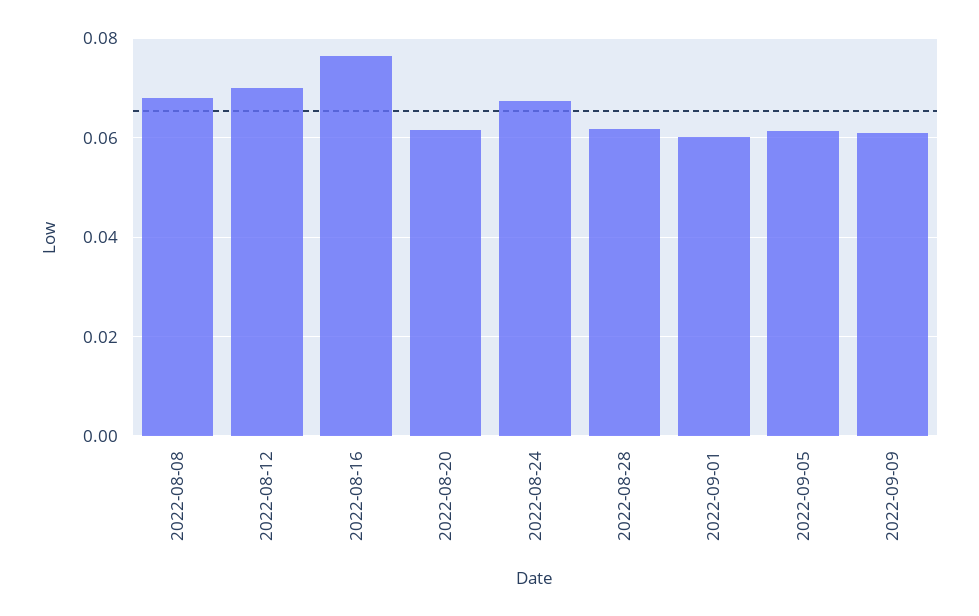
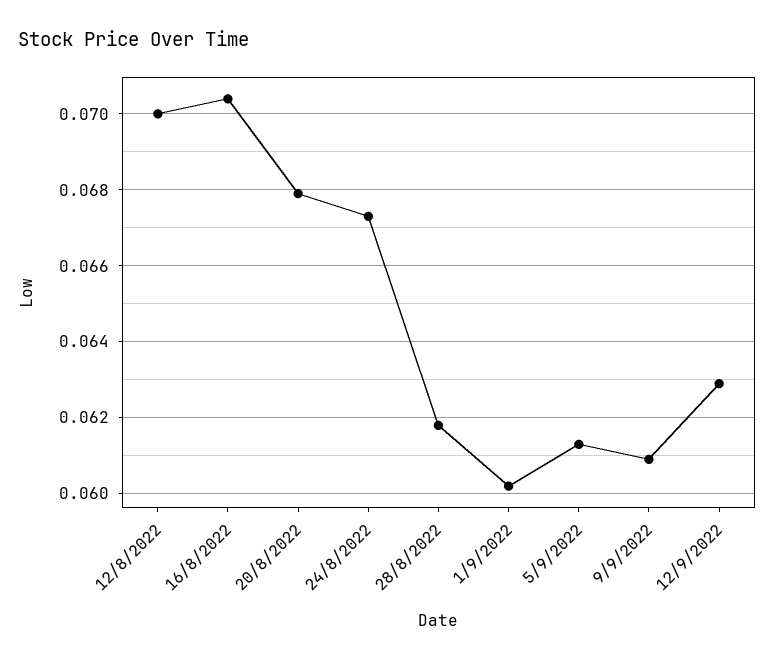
2022-08-08: 0.068 -> none
2022-08-16: 0.076 -> 0.0705
2022-08-20: 0.062 -> 0.068
12/9/2022: none -> 0.063

